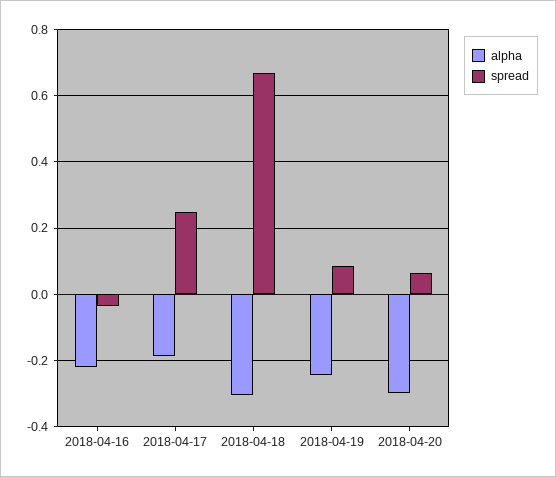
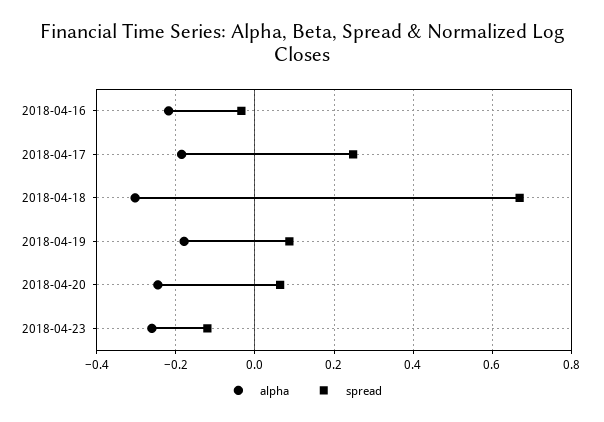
alpha, 2018-04-19: -0.24 -> -0.18
alpha, 2018-04-20: -0.3 -> -0.24
alpha, 2018-04-23: none -> -0.26
spread, 2018-04-23: none -> -0.12

